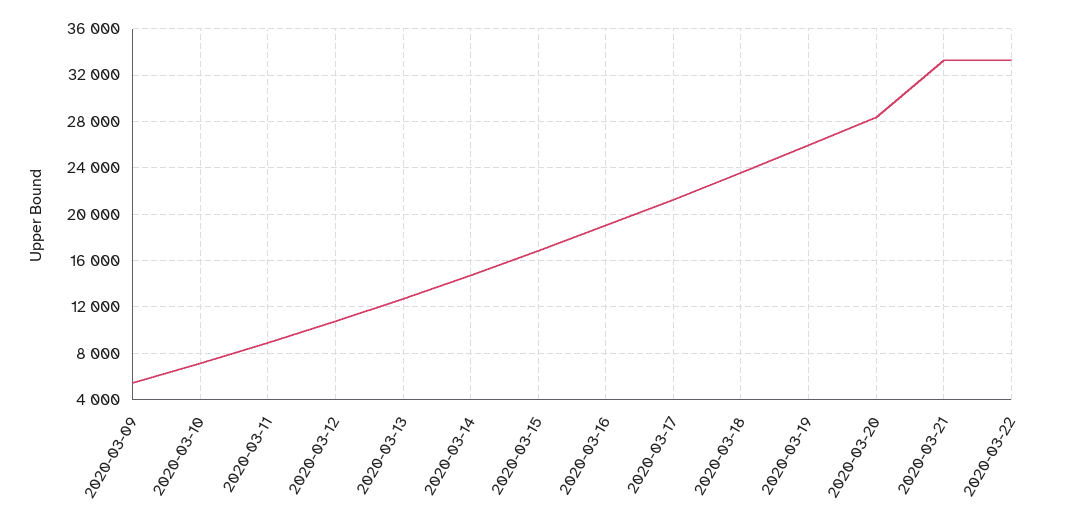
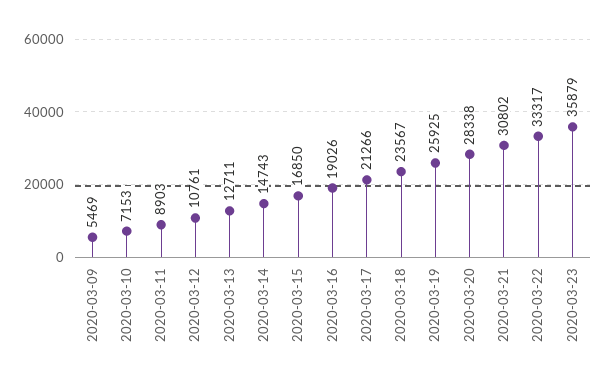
2020-03-21: 33000 -> 30802
2020-03-23: none -> 35879

